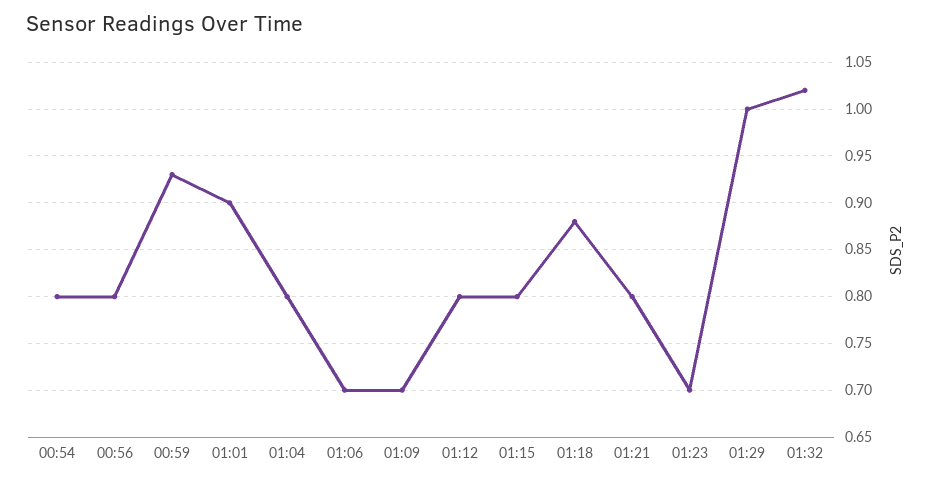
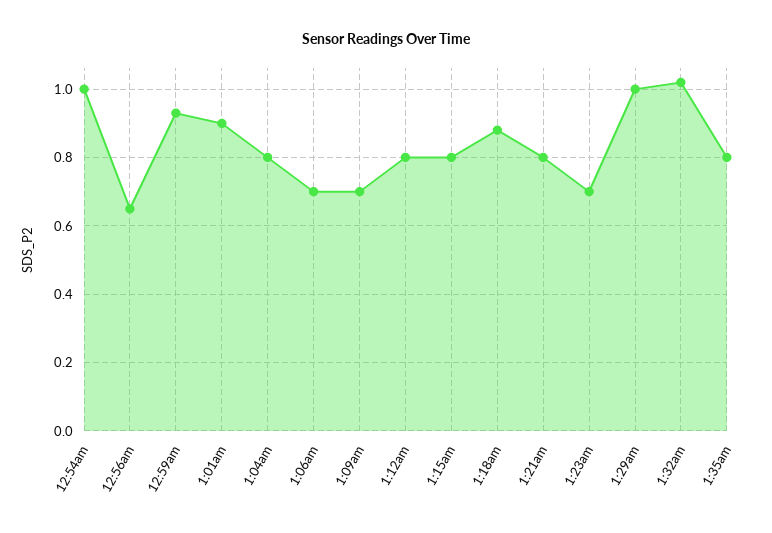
00:54: 0.8 -> 1
00:56: 0.8 -> 0.65
1:35am: none -> 0.8

